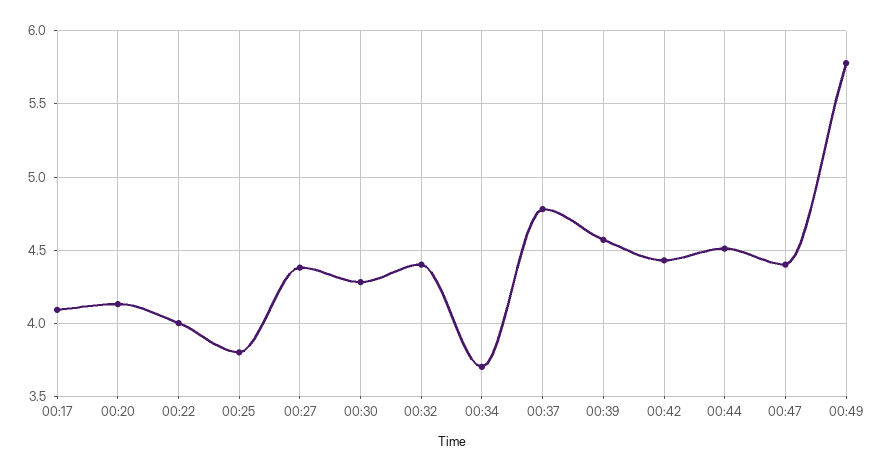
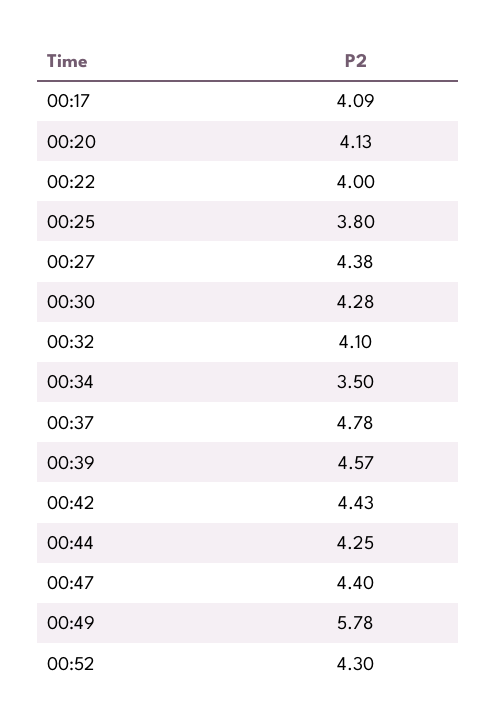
00:32: 4.4 -> 4.1
00:34: 3.7 -> 3.5
00:44: 4.5 -> 4.25
00:52: none -> 4.3

